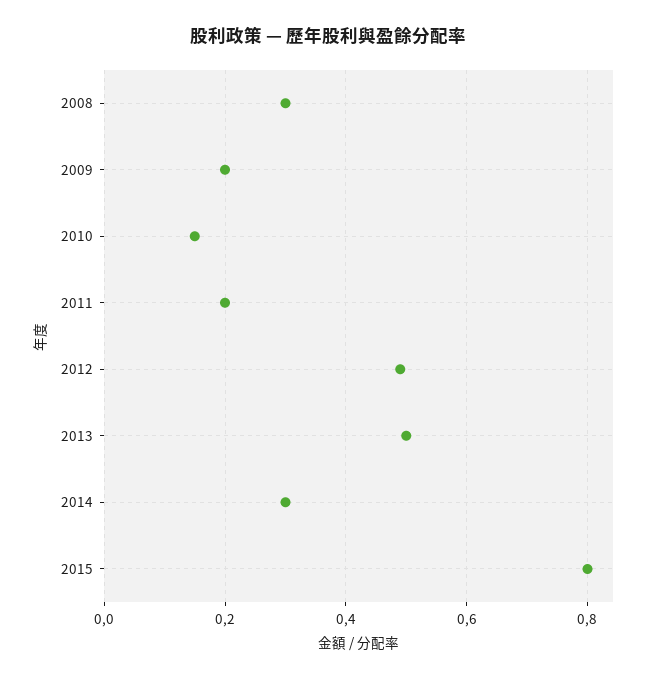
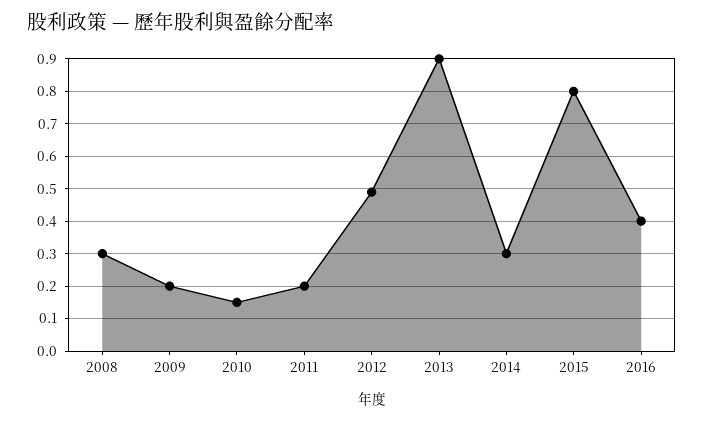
2013: 0.5 -> 0.9
2016: none -> 0.4

